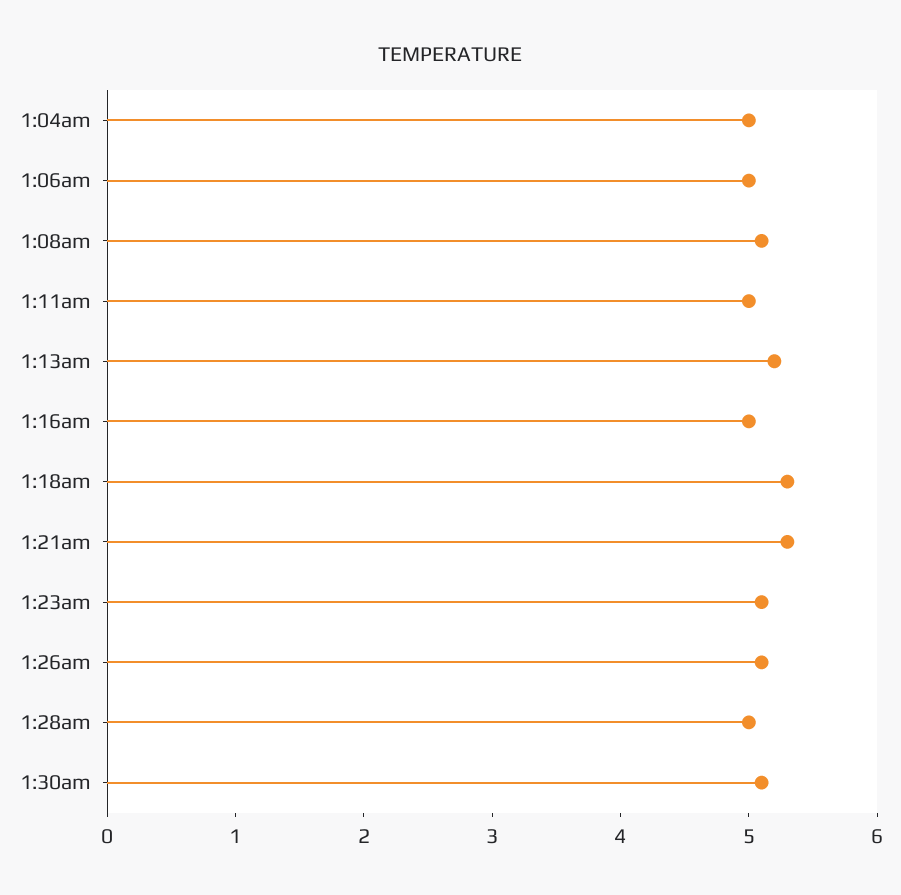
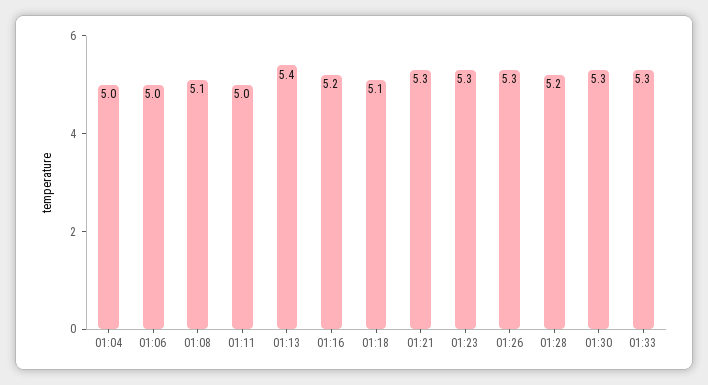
1:13am: 5.2 -> 5.4
1:16am: 5 -> 5.2
1:18am: 5.3 -> 5.1
1:23am: 5.1 -> 5.3
1:26am: 5.1 -> 5.3
1:28am: 5 -> 5.2
1:30am: 5.1 -> 5.3
01:33: none -> 5.3

